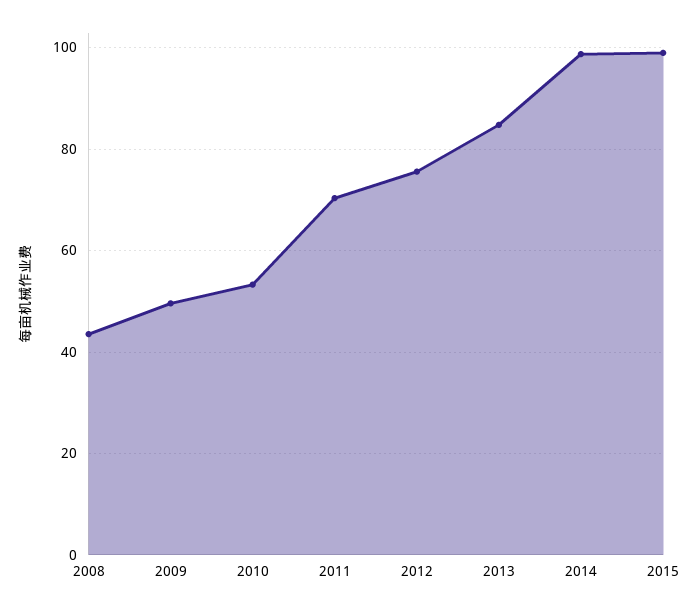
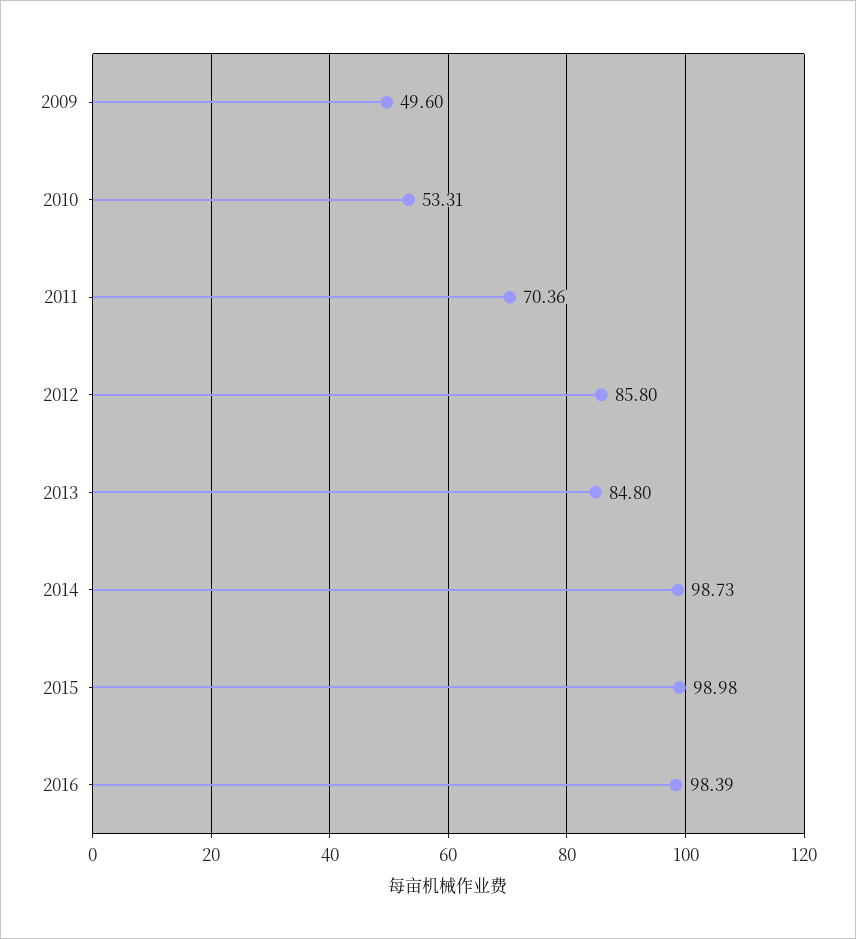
2008: 44 -> none
2012: 76 -> 85.8
2016: none -> 98.39

